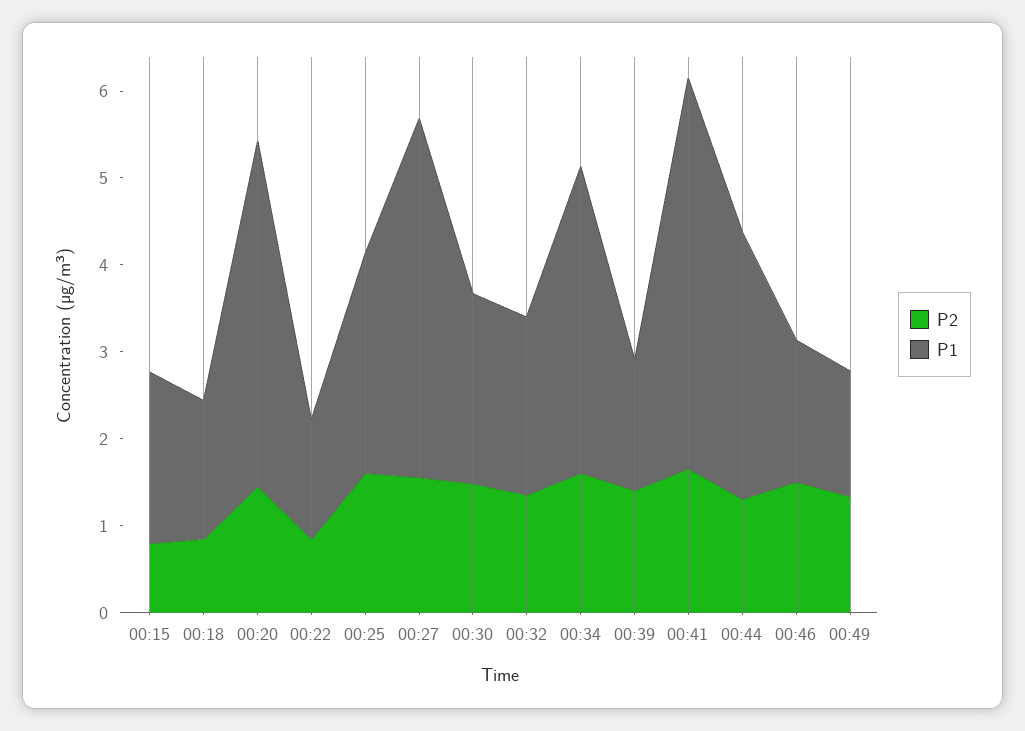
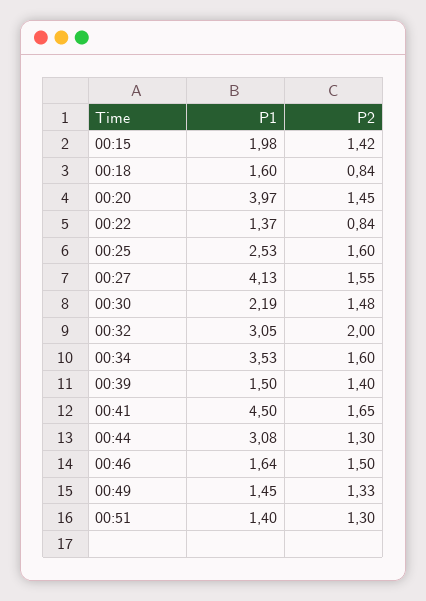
P2, 00:15: 0.8 -> 1.42
P2, 00:32: 1.4 -> 2
P1, 00:32: 2 -> 3.05
P1, 00:51: none -> 1.4
P2, 00:51: none -> 1.3

